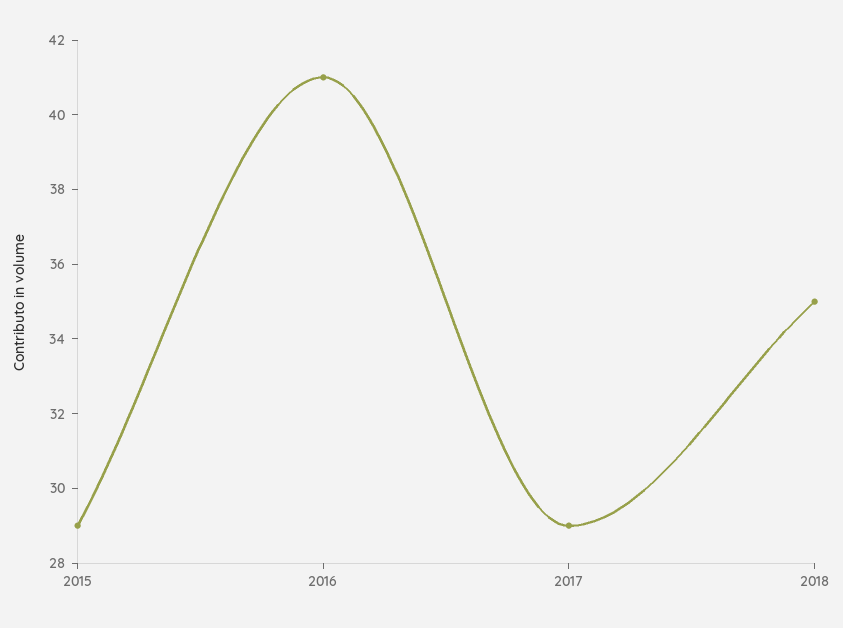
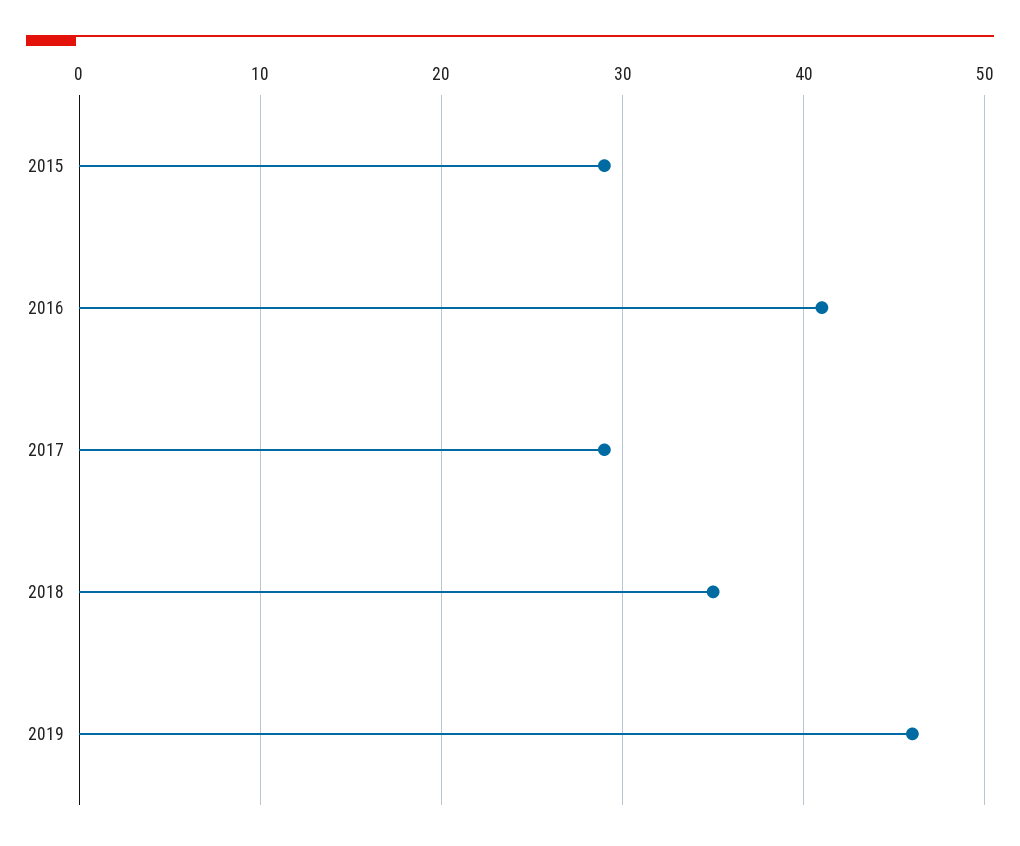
2019: none -> 46

